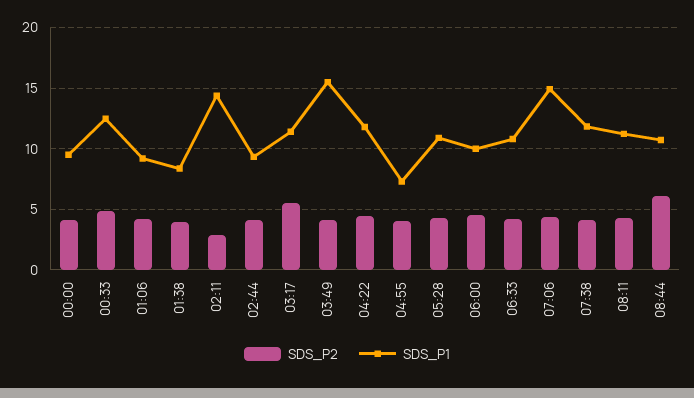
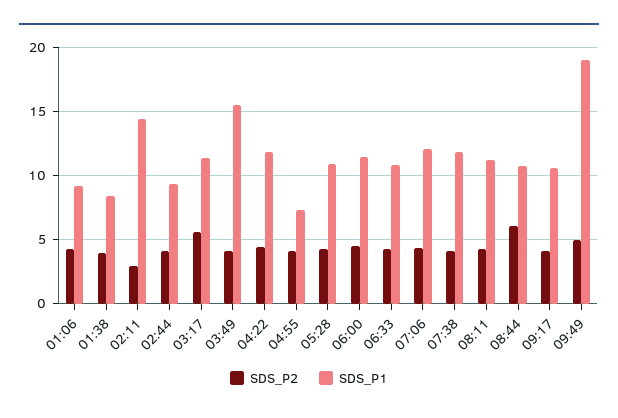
SDS_P2, 00:00: 4 -> none
SDS_P1, 00:00: 9.5 -> none
SDS_P2, 00:33: 5 -> none
SDS_P1, 00:33: 12.5 -> none
SDS_P1, 06:00: 10 -> 11.5
SDS_P1, 07:06: 15 -> 12
SDS_P2, 09:17: none -> 4
SDS_P1, 09:17: none -> 10.5
SDS_P2, 09:49: none -> 5
SDS_P1, 09:49: none -> 19

